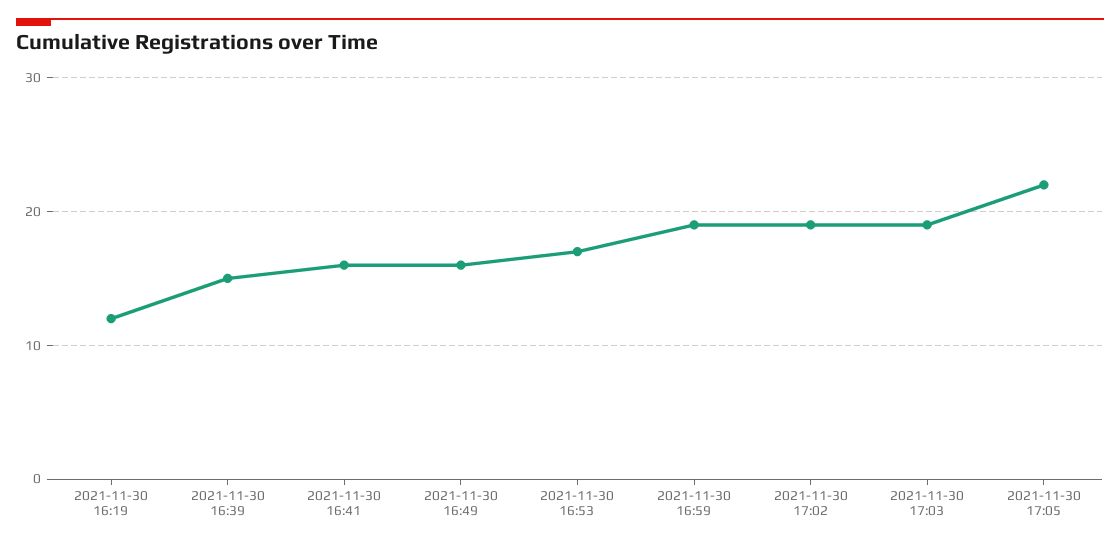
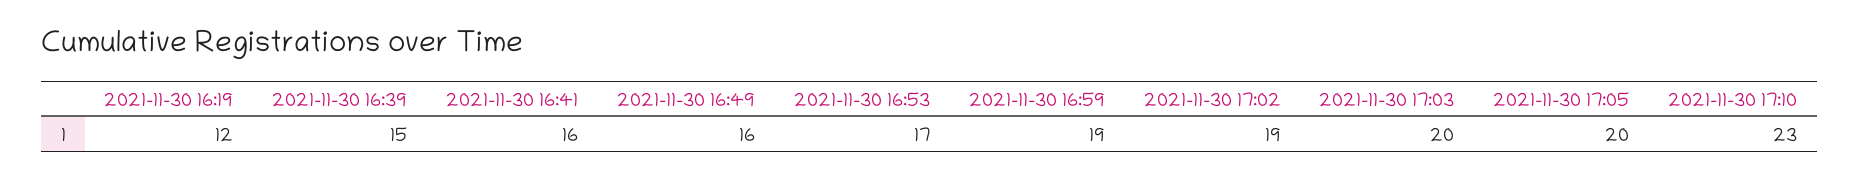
2021-11-30 17:03: 19 -> 20
2021-11-30 17:05: 22 -> 20
2021-11-30 17:10: none -> 23

